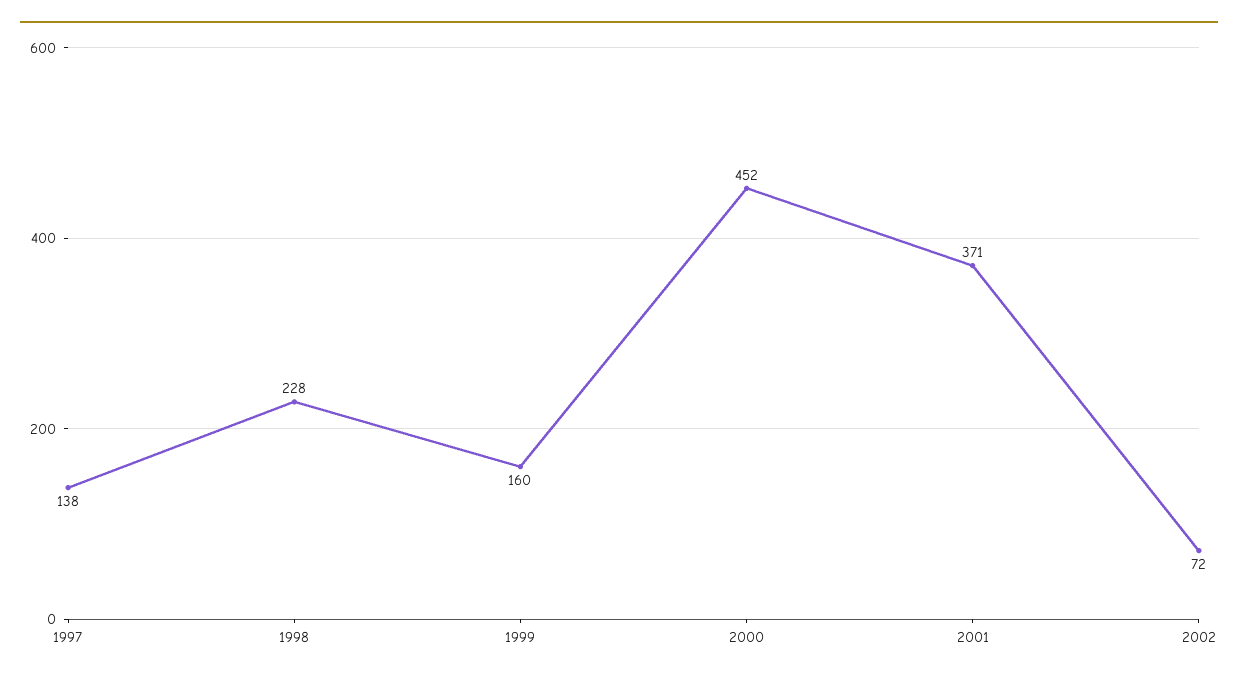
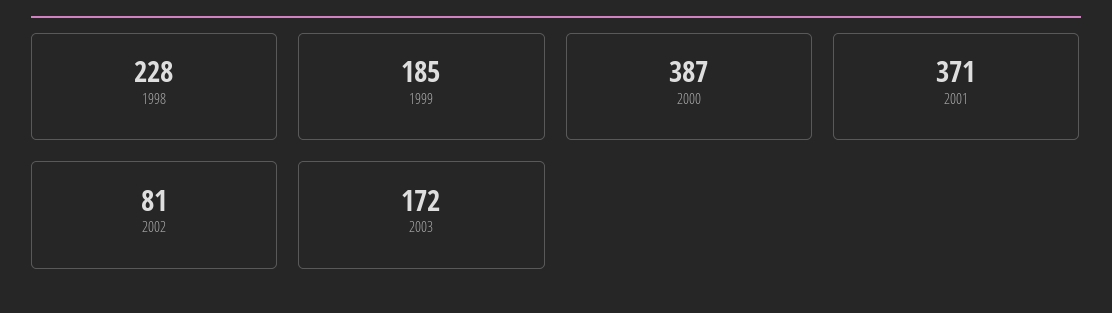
1997: 138 -> none
1999: 160 -> 185
2000: 452 -> 387
2002: 72 -> 81
2003: none -> 172

